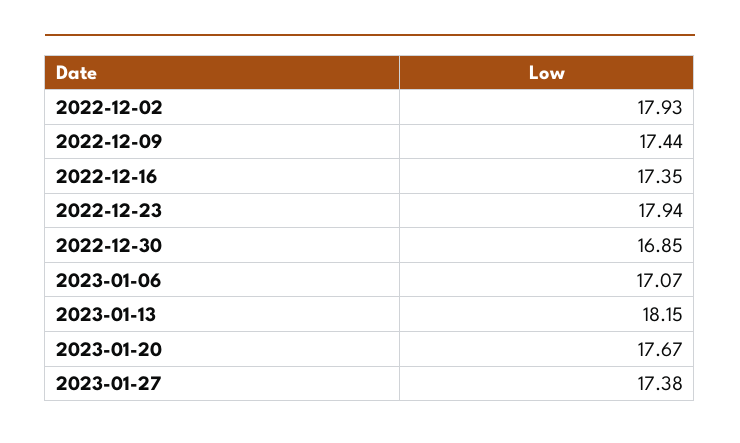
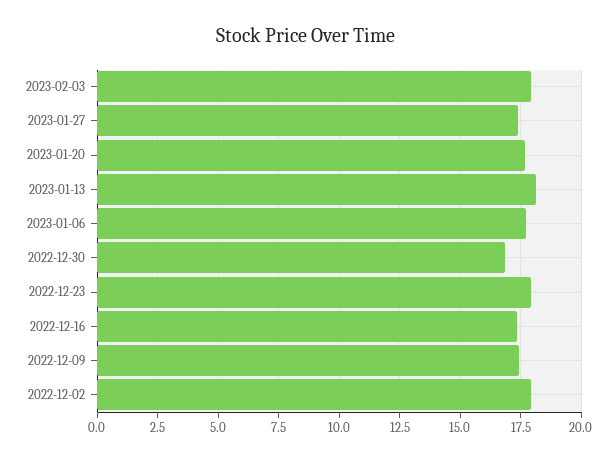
2023-01-06: 17.07 -> 17.75
2023-02-03: none -> 18

